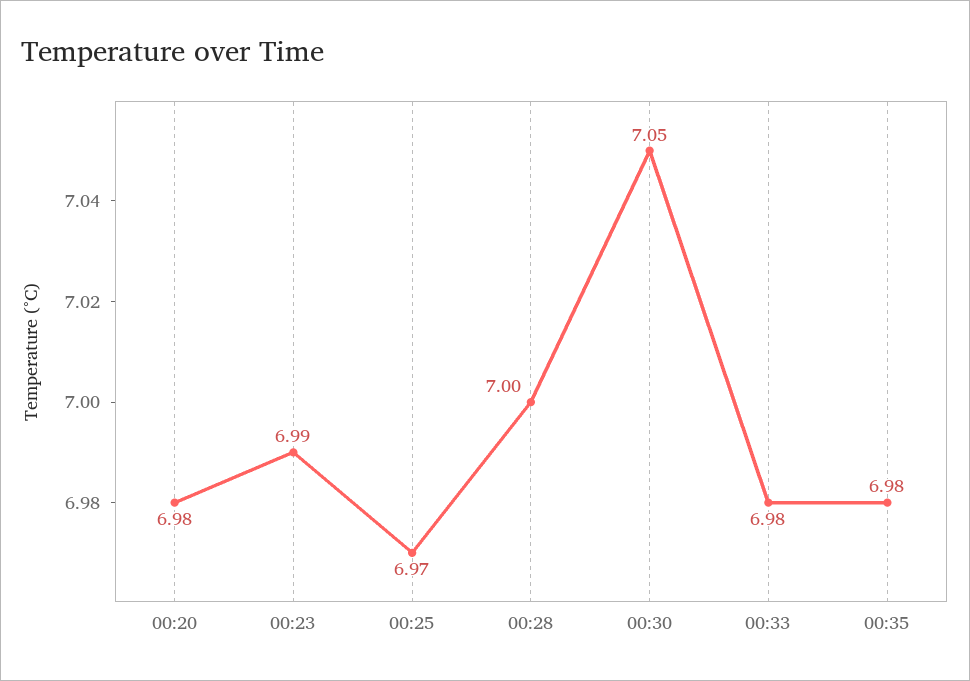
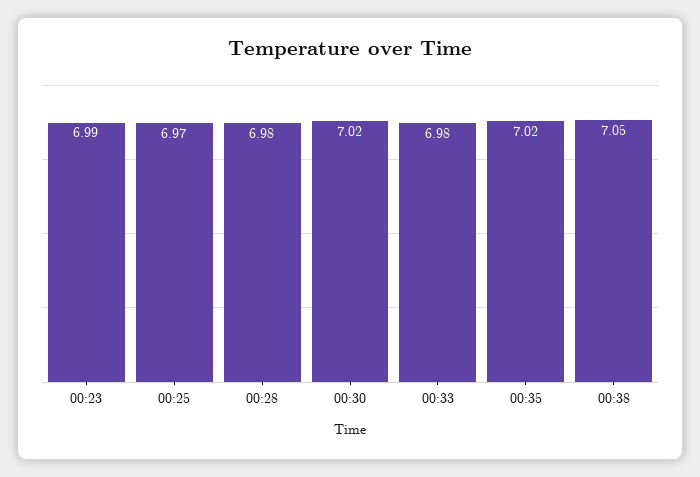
00:20: 6.98 -> none
00:28: 7 -> 6.98
00:30: 7.05 -> 7.02
00:35: 6.98 -> 7.02
00:38: none -> 7.05

